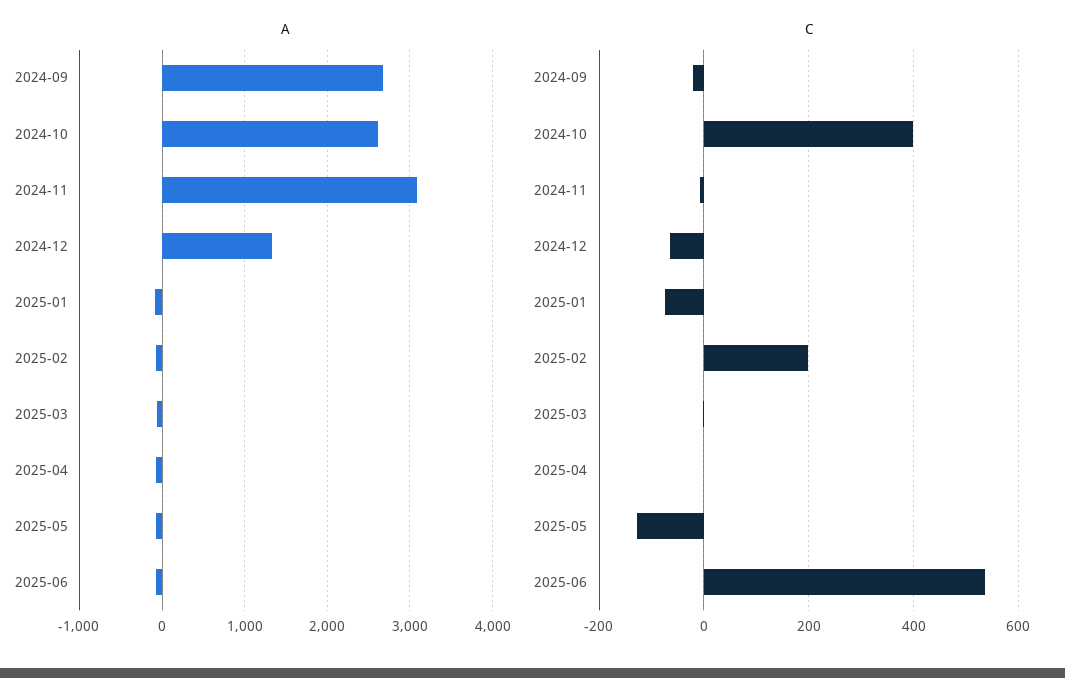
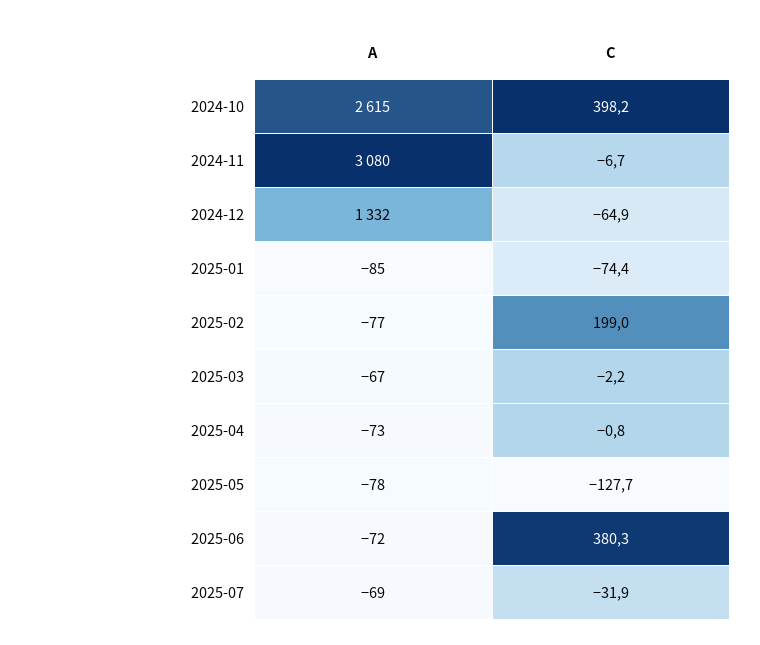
A, 2024-09: 2700 -> none
C, 2024-09: -20 -> none
C, 2025-06: 540 -> 380.3
A, 2025-07: none -> -69
C, 2025-07: none -> -31.9

